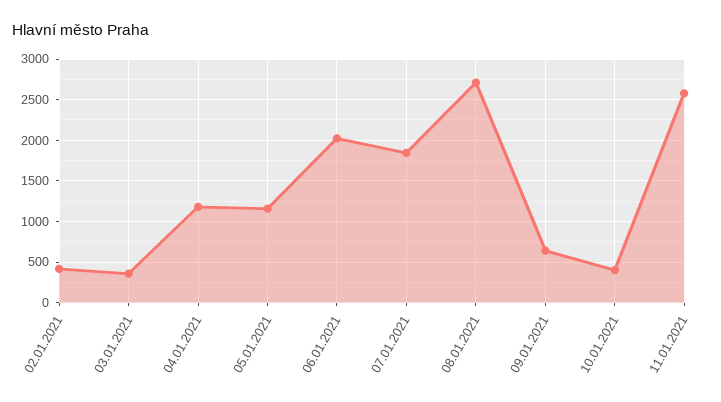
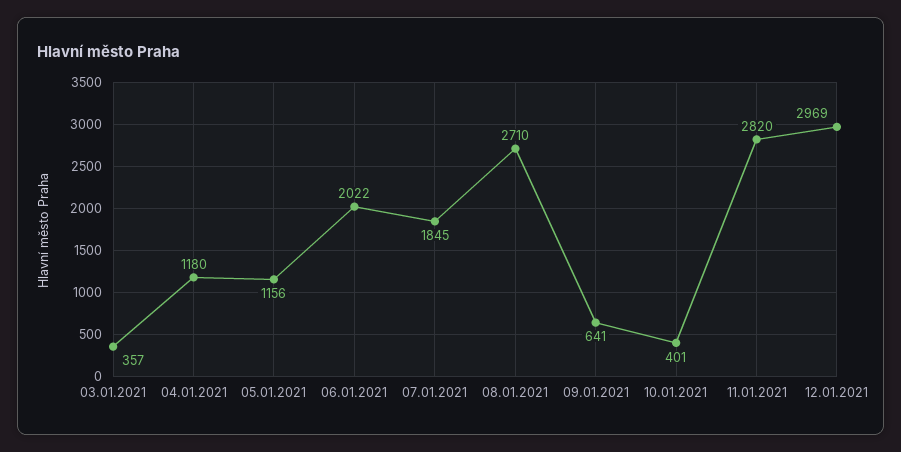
02.01.2021: 400 -> none
11.01.2021: 2600 -> 2820
12.01.2021: none -> 2969

